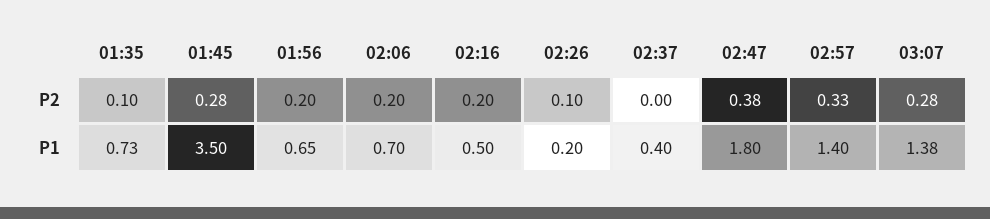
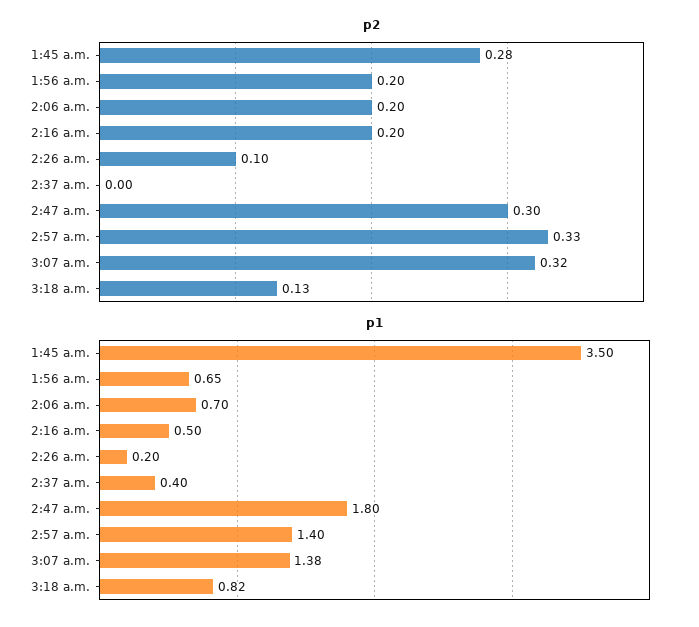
P2, 01:35: 0.1 -> none
P2, 02:47: 0.38 -> 0.3
P2, 03:07: 0.28 -> 0.32
P1, 01:35: 0.73 -> none
P2, 3:18 a.m.: none -> 0.13
P1, 3:18 a.m.: none -> 0.82

